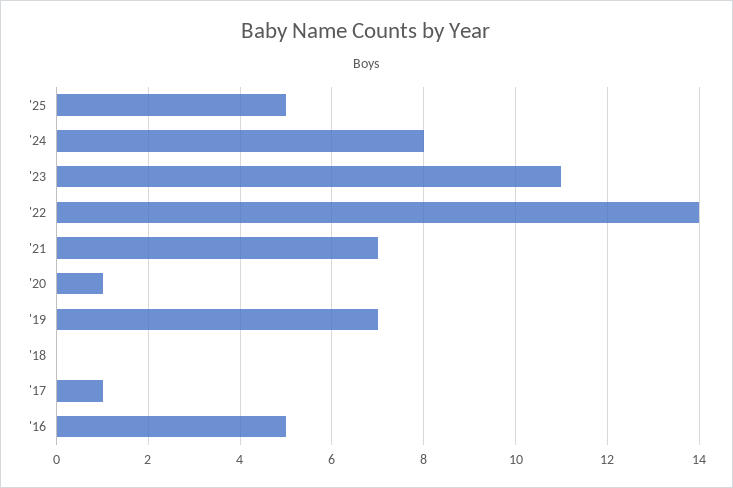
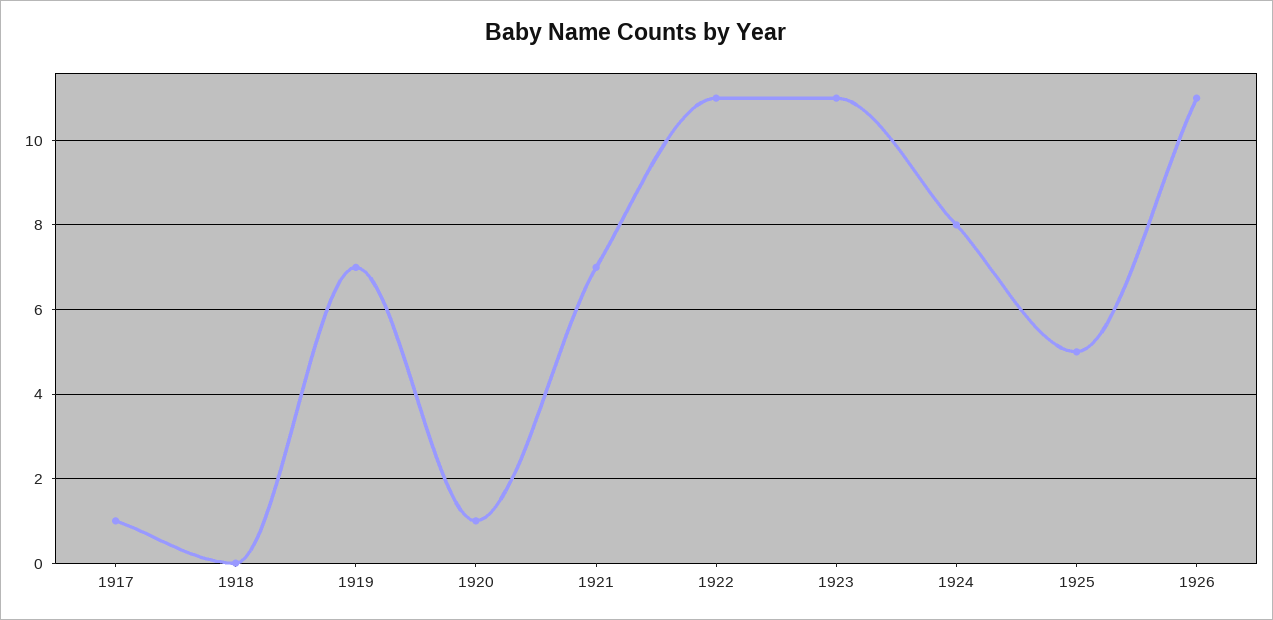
'22: 14 -> 11
'16: 5 -> none
1926: none -> 11

